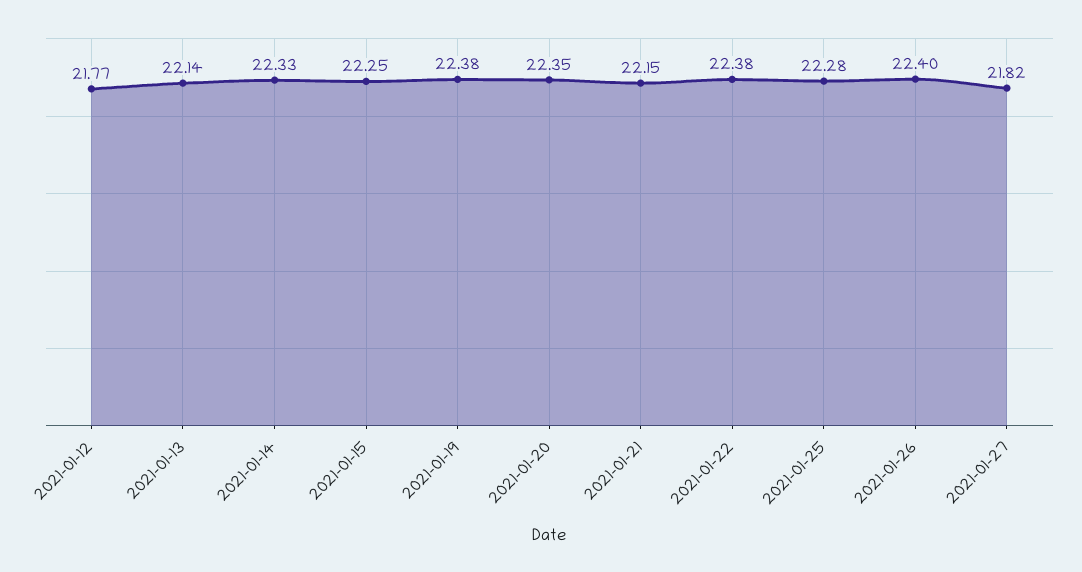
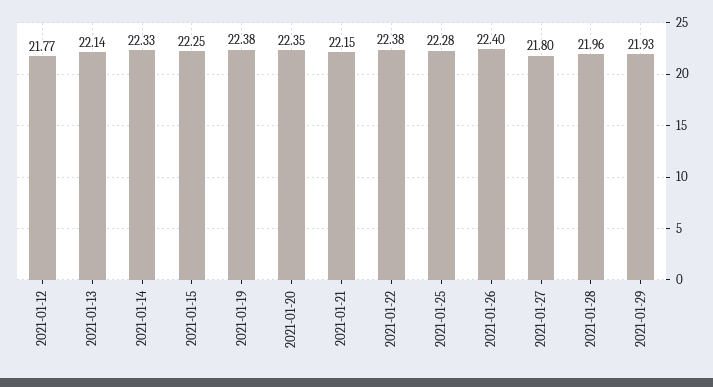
2021-01-27: 21.82 -> 21.8
2021-01-28: none -> 21.96
2021-01-29: none -> 21.93

